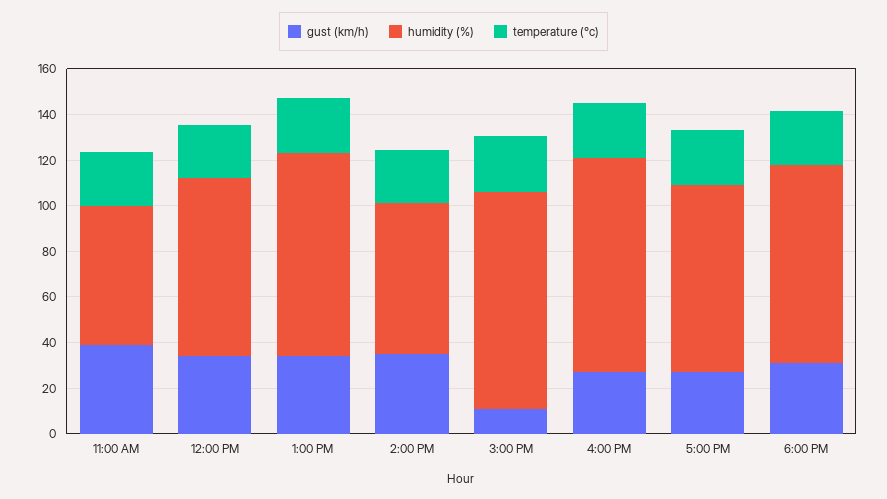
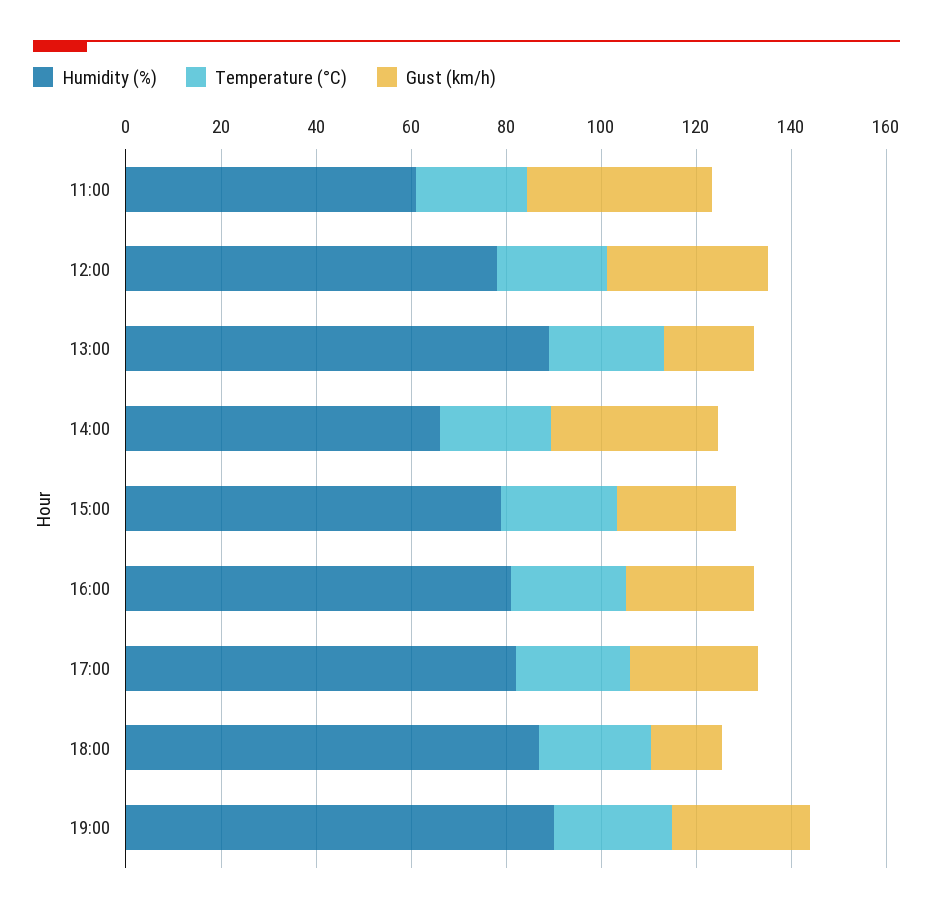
gust (km/h), 1:00 PM: 35 -> 20
gust (km/h), 3:00 PM: 10 -> 25
humidity (%), 3:00 PM: 95 -> 80
humidity (%), 4:00 PM: 95 -> 80
gust (km/h), 6:00 PM: 30 -> 15
humidity (%), 19:00: none -> 90
temperature (°c), 19:00: none -> 25
gust (km/h), 19:00: none -> 30

